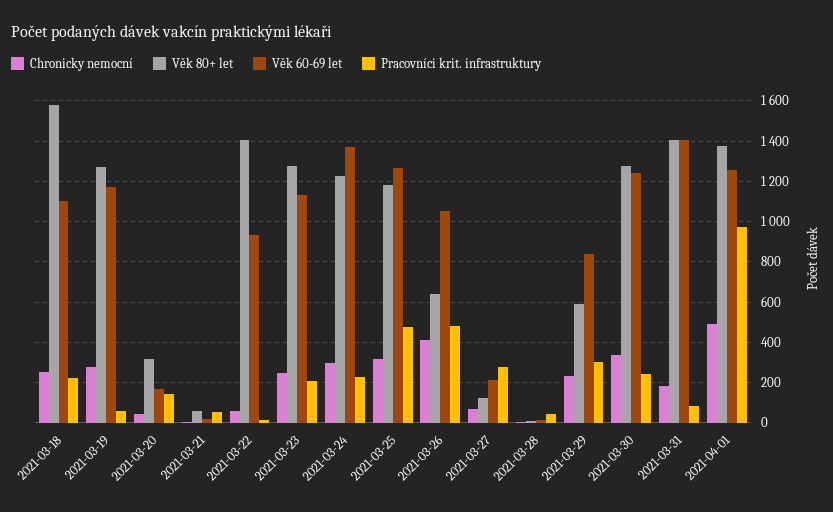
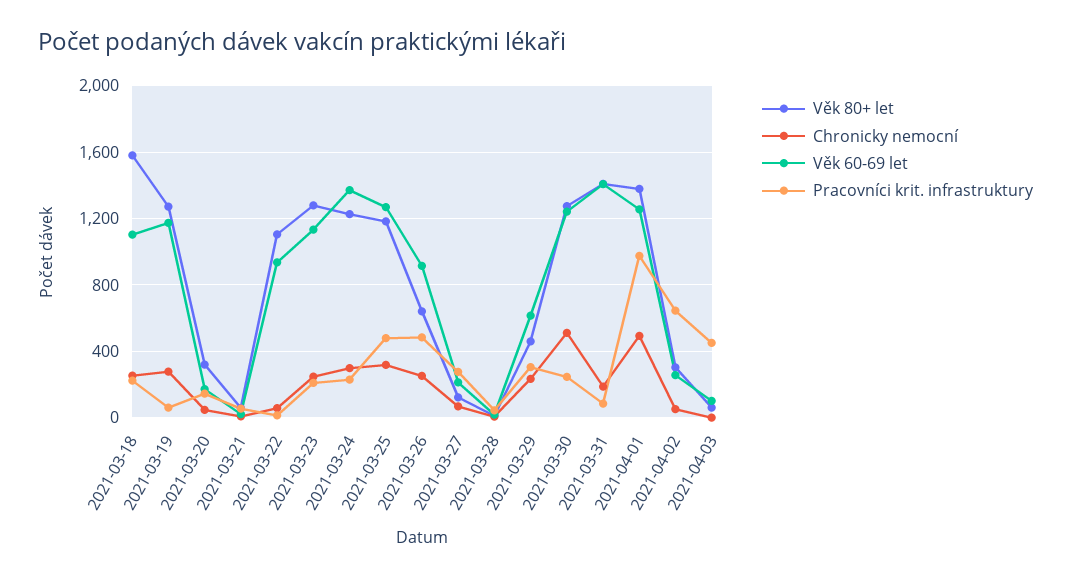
Věk 80+ let, 2021-03-22: 1400 -> 1100
Chronicky nemocní, 2021-03-26: 400 -> 250
Věk 60-69 let, 2021-03-26: 1050 -> 900
Věk 80+ let, 2021-03-29: 600 -> 450
Věk 60-69 let, 2021-03-29: 850 -> 600
Chronicky nemocní, 2021-03-30: 350 -> 500
Věk 80+ let, 2021-04-02: none -> 300
Chronicky nemocní, 2021-04-02: none -> 50
Věk 60-69 let, 2021-04-02: none -> 250
Pracovníci krit. infrastruktury, 2021-04-02: none -> 650
Věk 80+ let, 2021-04-03: none -> 50
Chronicky nemocní, 2021-04-03: none -> 0
Věk 60-69 let, 2021-04-03: none -> 100
Pracovníci krit. infrastruktury, 2021-04-03: none -> 450

